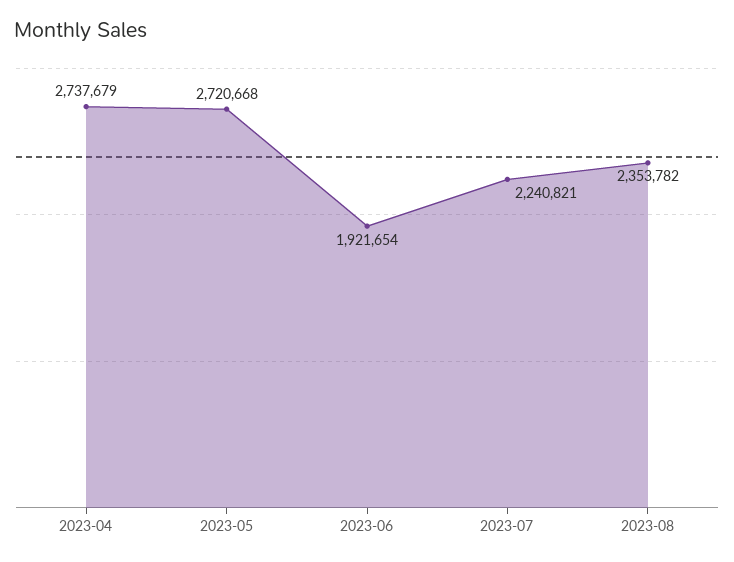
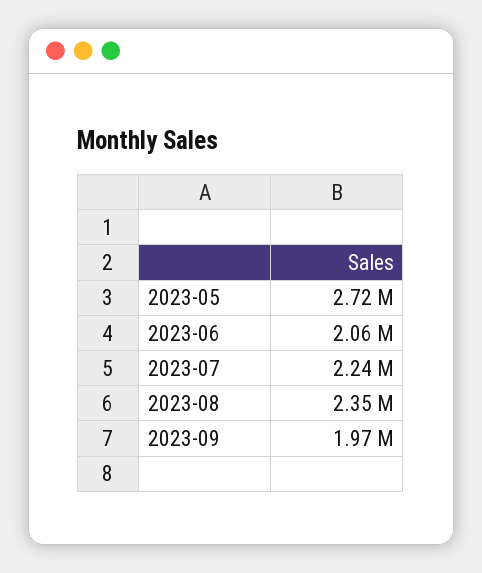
2023-04: 2737679 -> none
2023-06: 1921654 -> 2060000
2023-09: none -> 1970000

